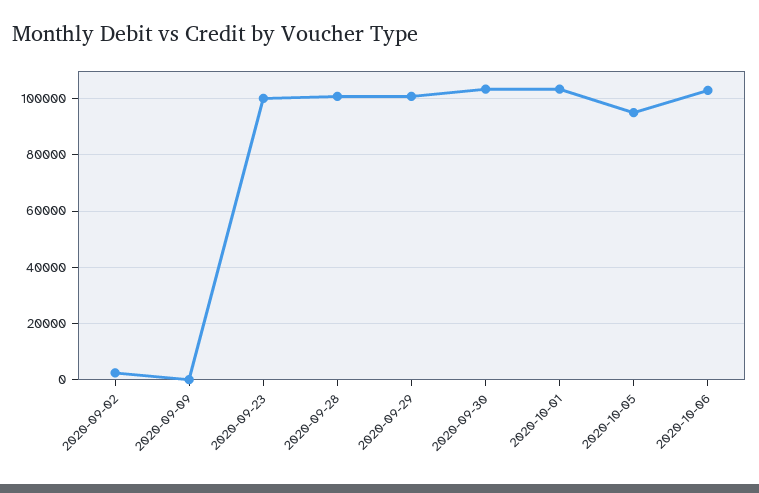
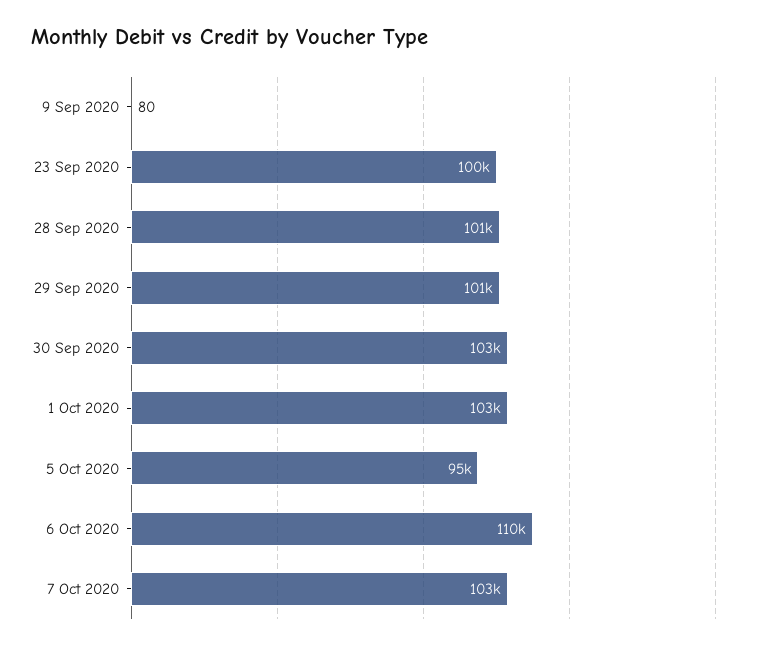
2020-09-02: 2500 -> none
2020-10-06: 102500 -> 110000
7 Oct 2020: none -> 103000

